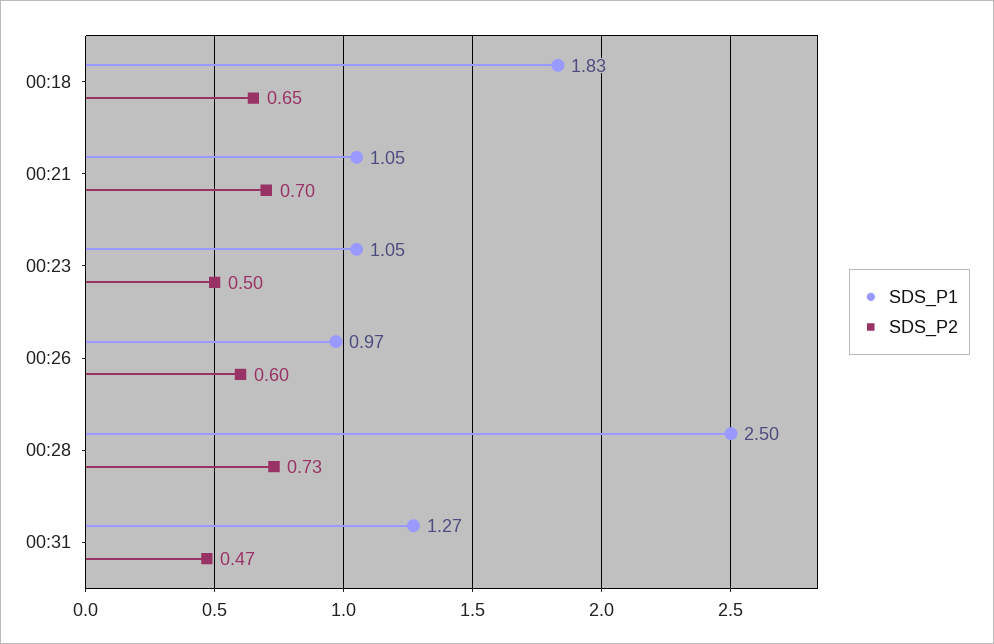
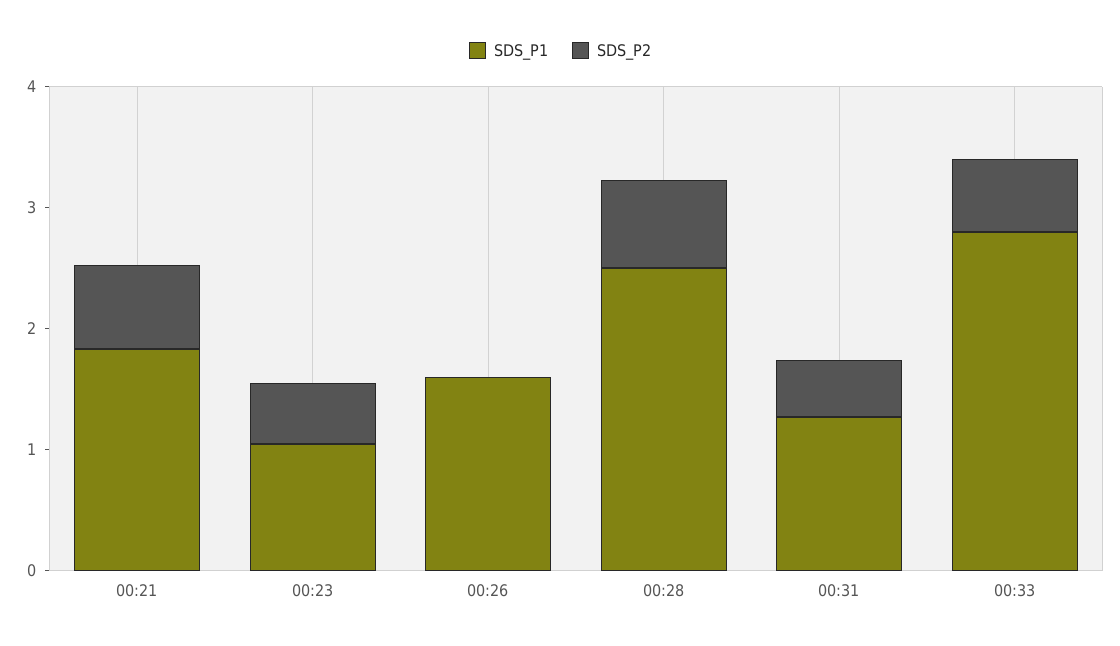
SDS_P1, 00:18: 1.83 -> none
SDS_P2, 00:18: 0.65 -> none
SDS_P1, 00:21: 1.05 -> 1.8
SDS_P1, 00:26: 0.97 -> 1.6
SDS_P2, 00:26: 0.6 -> 0
SDS_P1, 00:33: none -> 2.8
SDS_P2, 00:33: none -> 0.6

